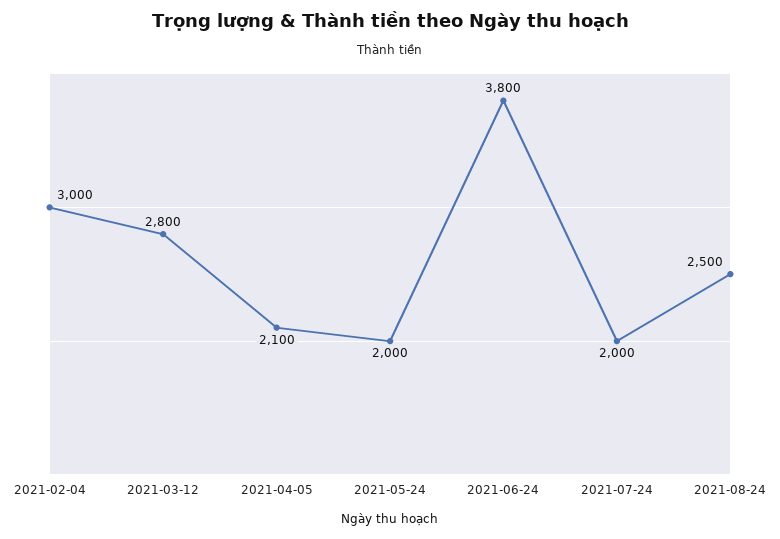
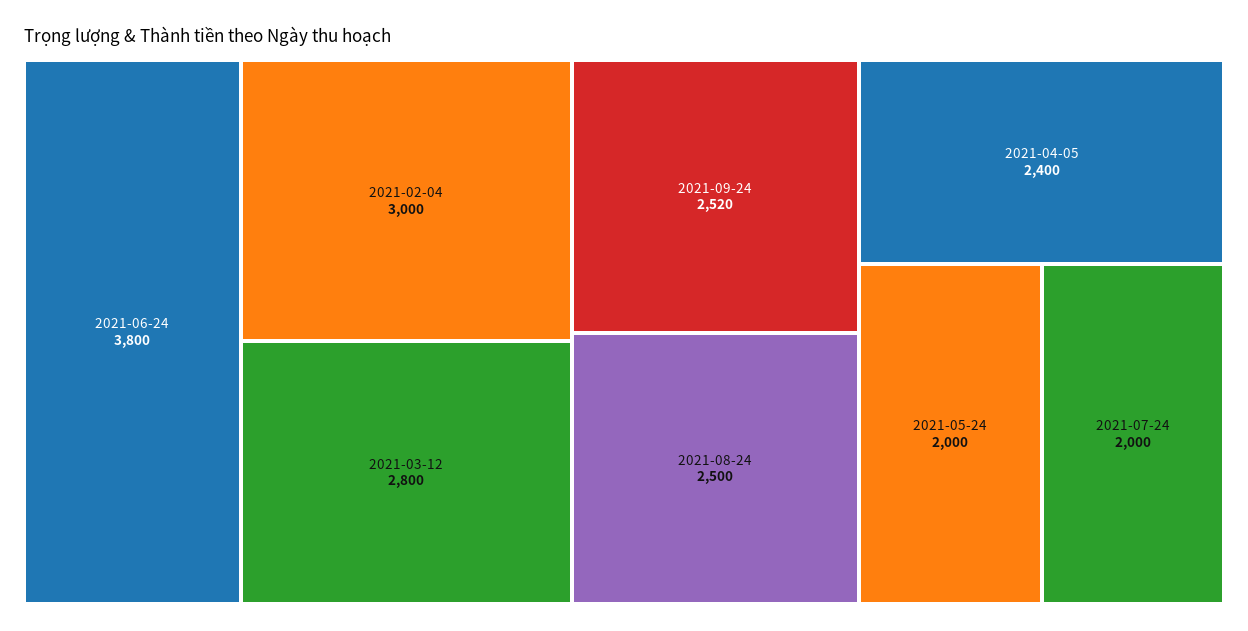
2021-04-05: 2100 -> 2400
2021-09-24: none -> 2520

